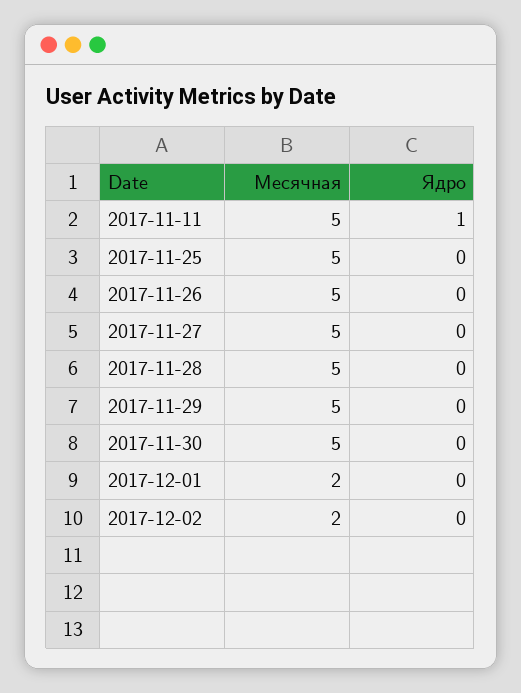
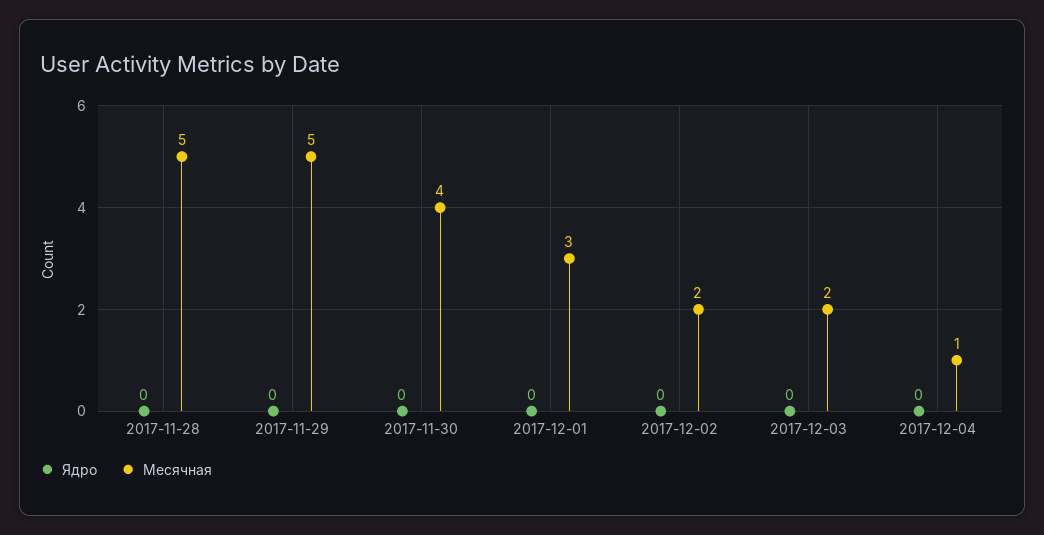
Месячная, 2017-11-11: 5 -> none
Ядро, 2017-11-11: 1 -> none
Месячная, 2017-11-25: 5 -> none
Ядро, 2017-11-25: 0 -> none
Месячная, 2017-11-26: 5 -> none
Ядро, 2017-11-26: 0 -> none
Месячная, 2017-11-27: 5 -> none
Ядро, 2017-11-27: 0 -> none
Месячная, 2017-11-30: 5 -> 4
Месячная, 2017-12-01: 2 -> 3
Ядро, 2017-12-03: none -> 0
Месячная, 2017-12-03: none -> 2
Ядро, 2017-12-04: none -> 0
Месячная, 2017-12-04: none -> 1

